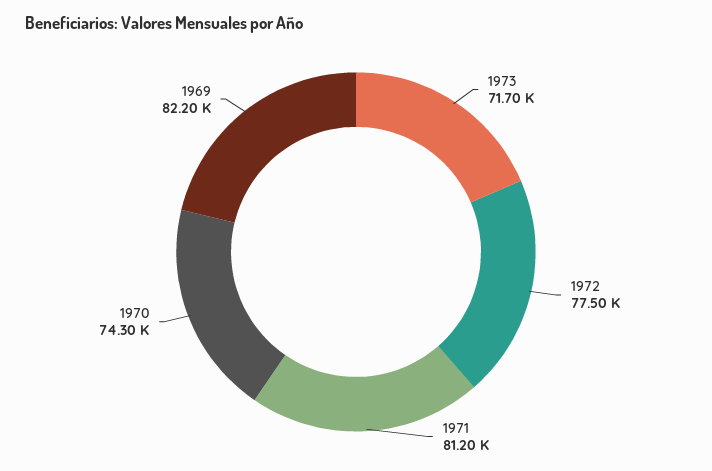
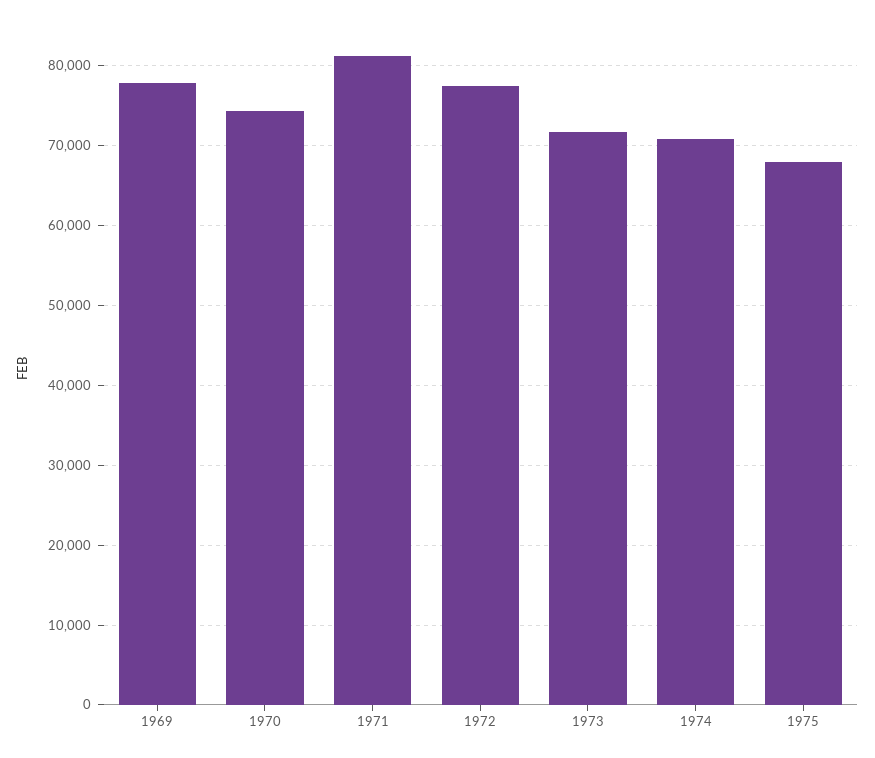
1969: 82200 -> 78000
1974: none -> 71000
1975: none -> 68000

